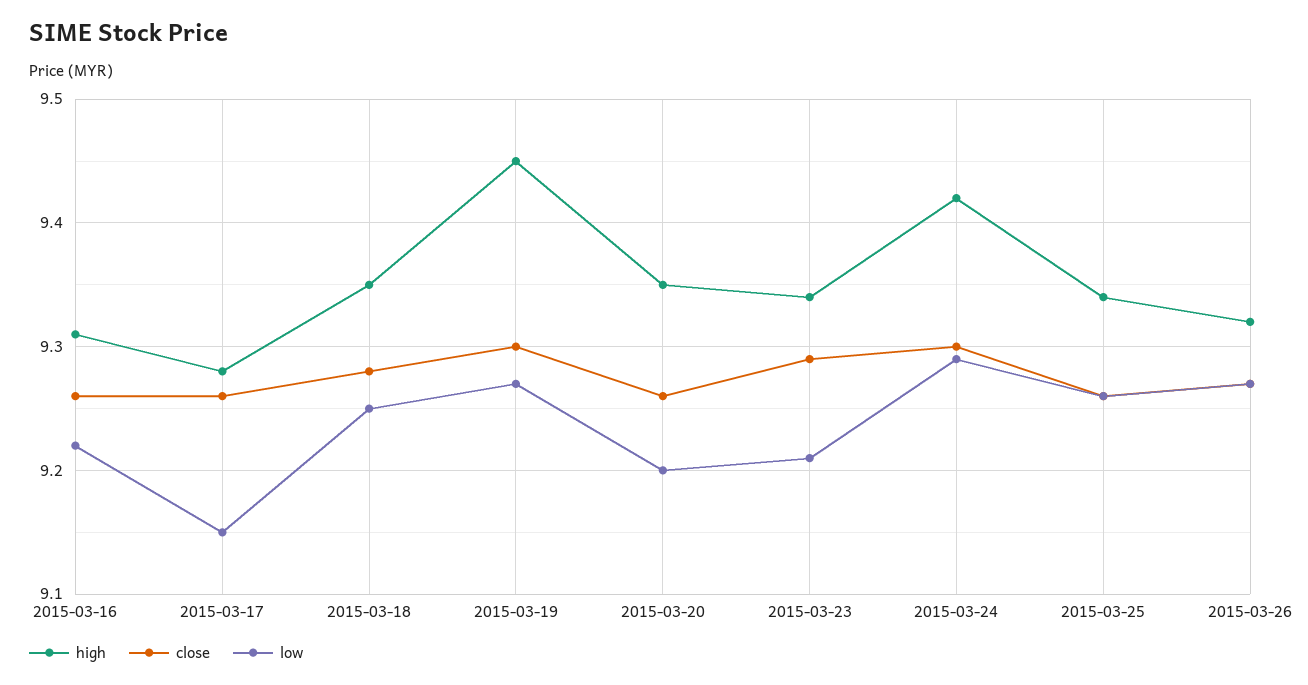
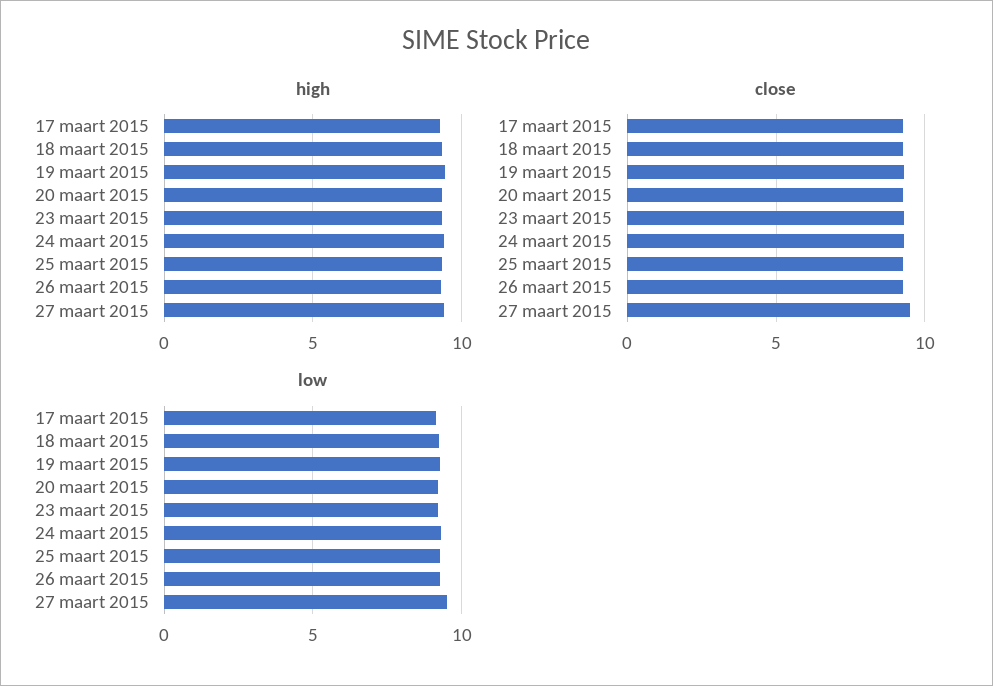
high, 2015-03-16: 9.31 -> none
close, 2015-03-16: 9.26 -> none
low, 2015-03-16: 9.22 -> none
high, 27 maart 2015: none -> 9.5
close, 27 maart 2015: none -> 9.5
low, 27 maart 2015: none -> 9.5

